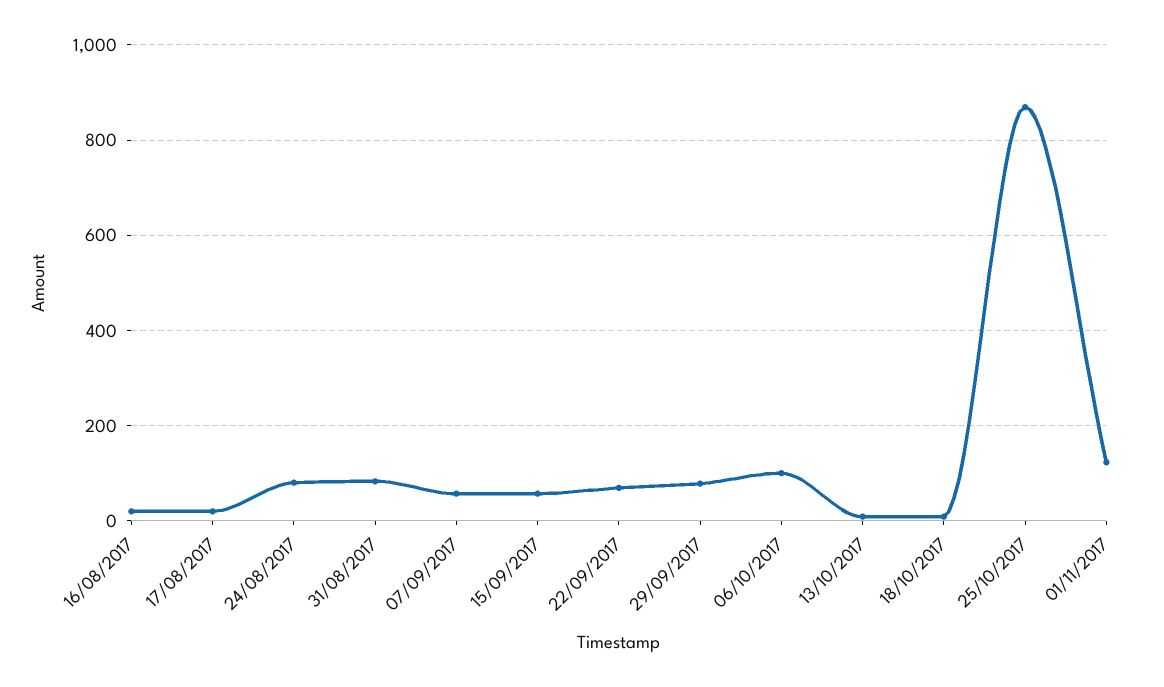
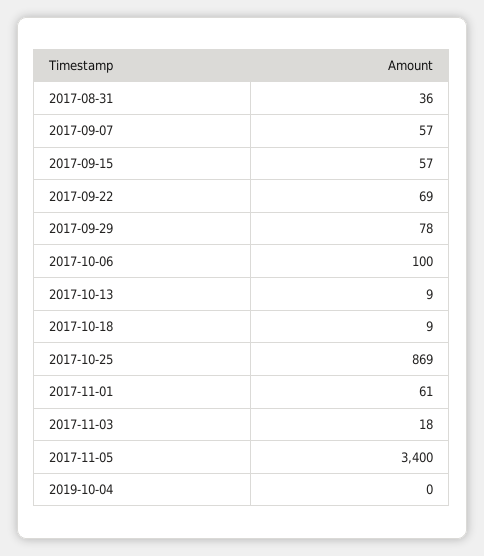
16/08/2017: 20 -> none
17/08/2017: 20 -> none
24/08/2017: 80 -> none
31/08/2017: 80 -> 36
01/11/2017: 120 -> 61
2017-11-03: none -> 18
2017-11-05: none -> 3400
2019-10-04: none -> 0

